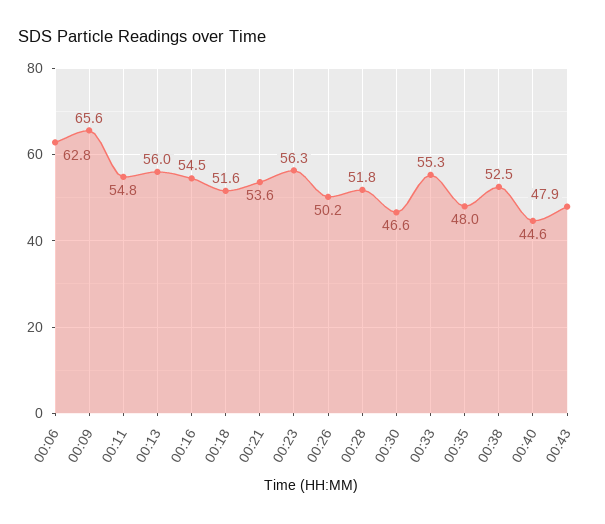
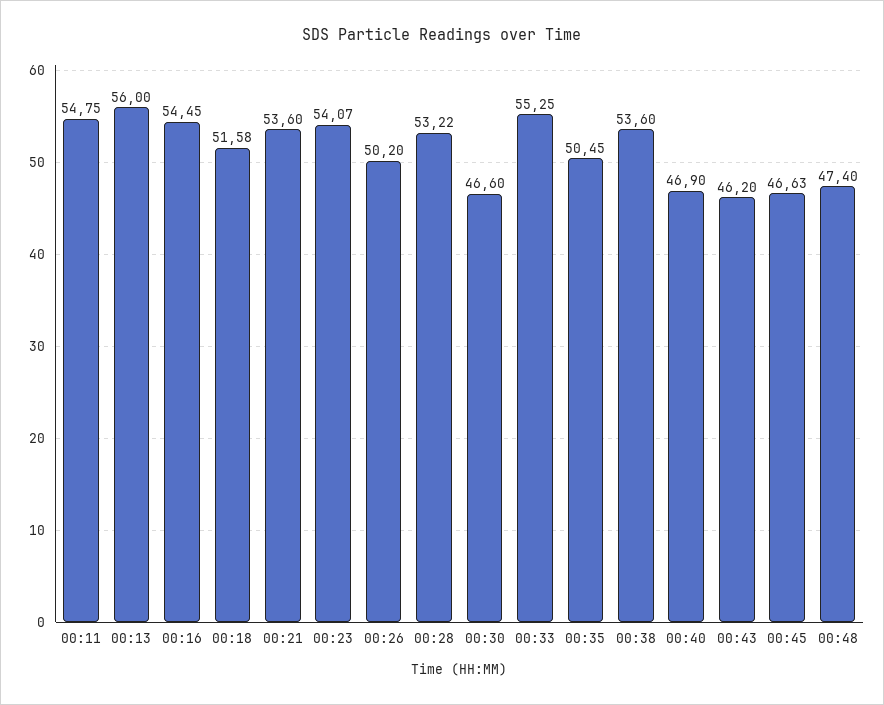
00:06: 62.8 -> none
00:09: 65.6 -> none
00:23: 56.3 -> 54.07
00:28: 51.8 -> 53.22
00:35: 48 -> 50.45
00:38: 52.5 -> 53.6
00:40: 44.6 -> 46.9
00:43: 47.9 -> 46.2
00:45: none -> 46.63
00:48: none -> 47.4

